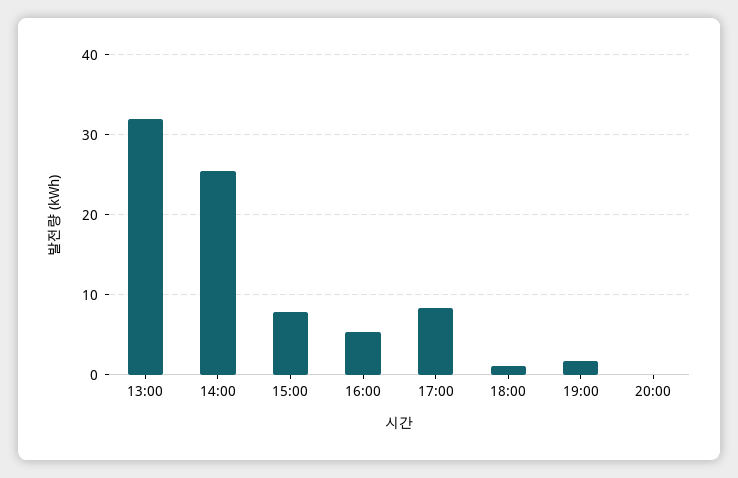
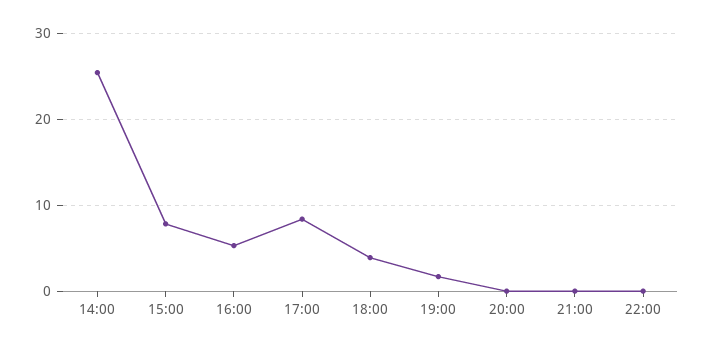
13:00: 32 -> none
18:00: 1 -> 4
21:00: none -> 0
22:00: none -> 0

